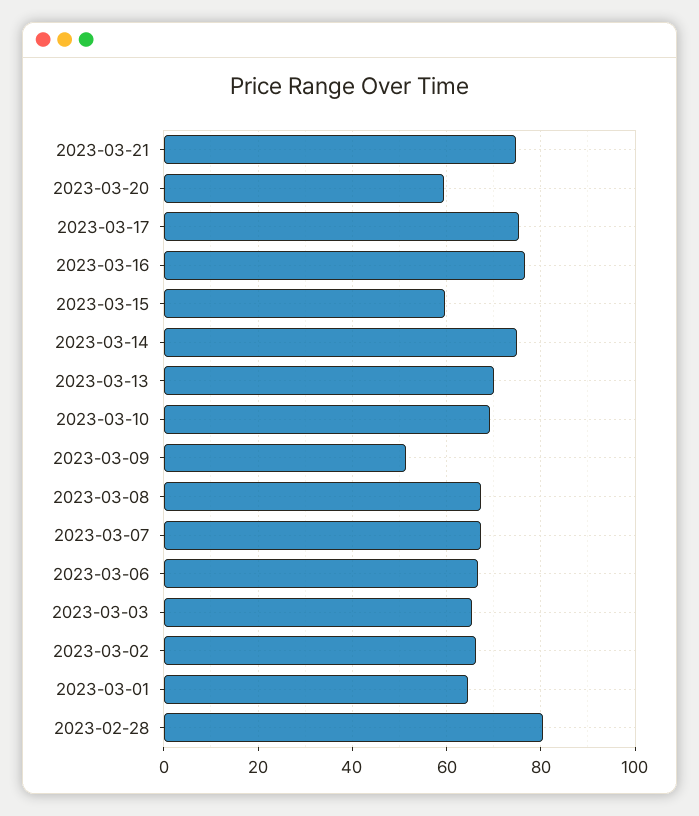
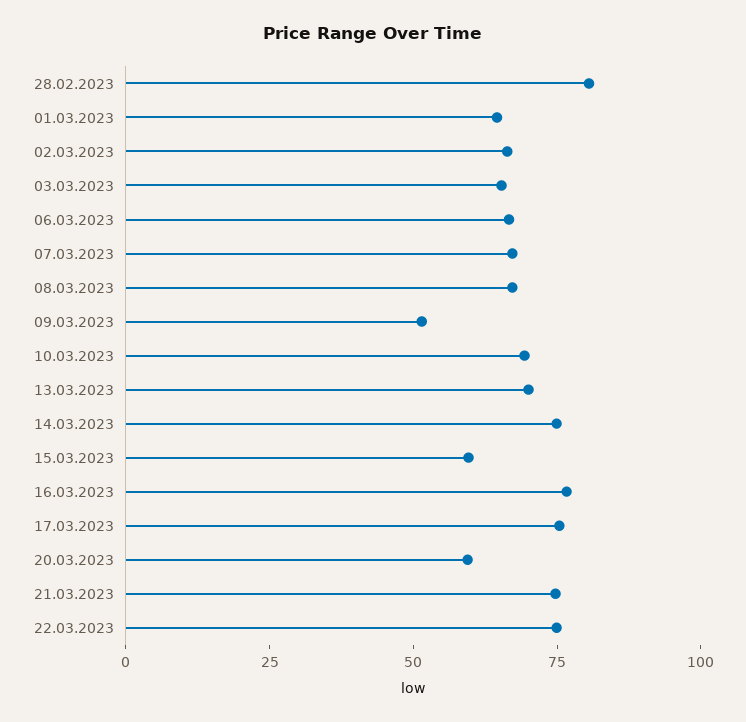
22.03.2023: none -> 75

